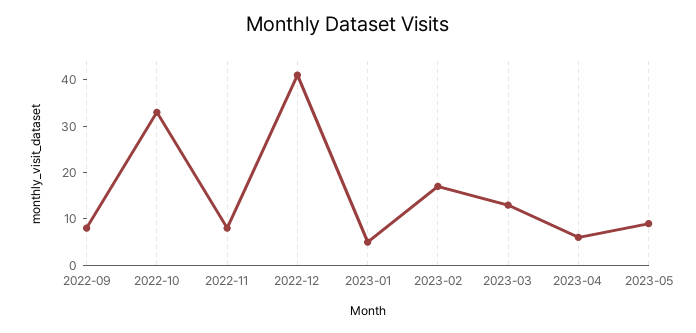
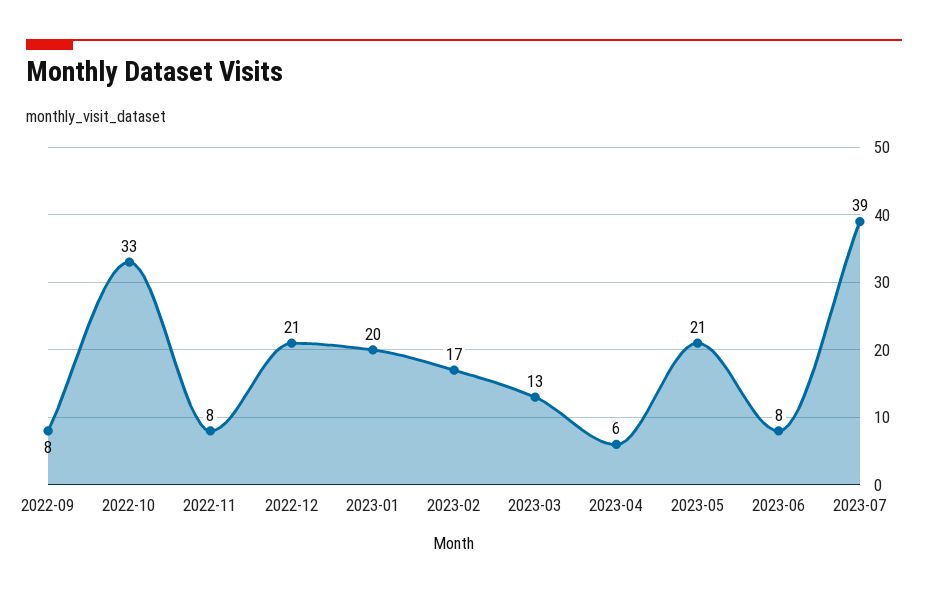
2022-12: 40 -> 21
2023-01: 5 -> 20
2023-05: 10 -> 21
2023-06: none -> 8
2023-07: none -> 39

